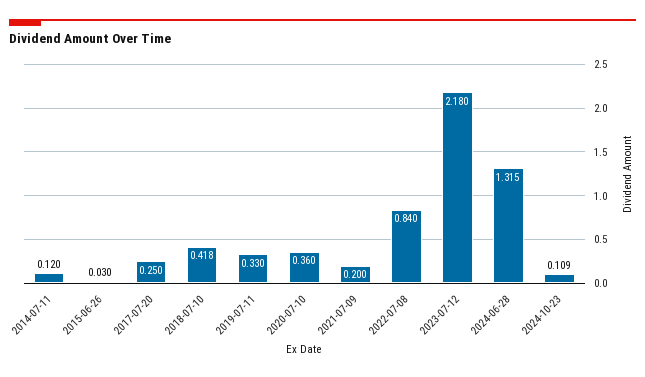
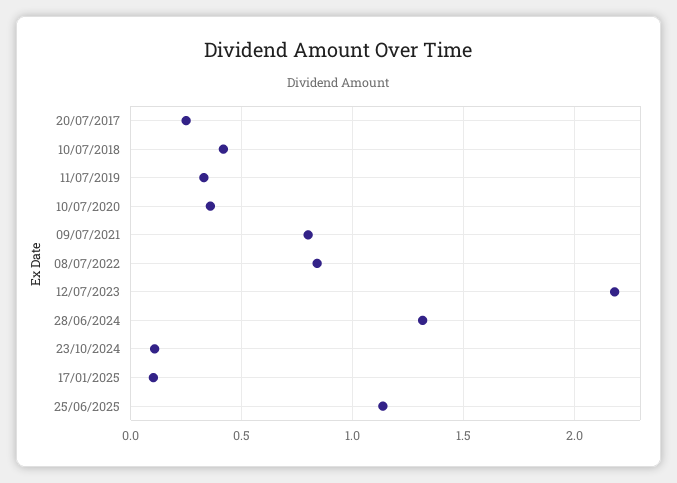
2014-07-11: 0.12 -> none
2015-06-26: 0.03 -> none
2021-07-09: 0.2 -> 0.8
17/01/2025: none -> 0.1
25/06/2025: none -> 1.15

